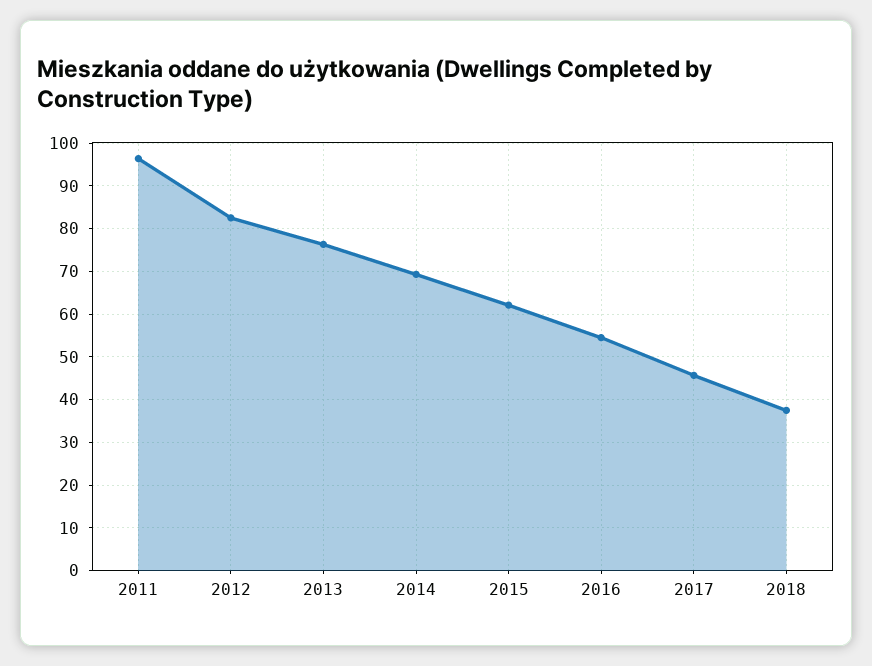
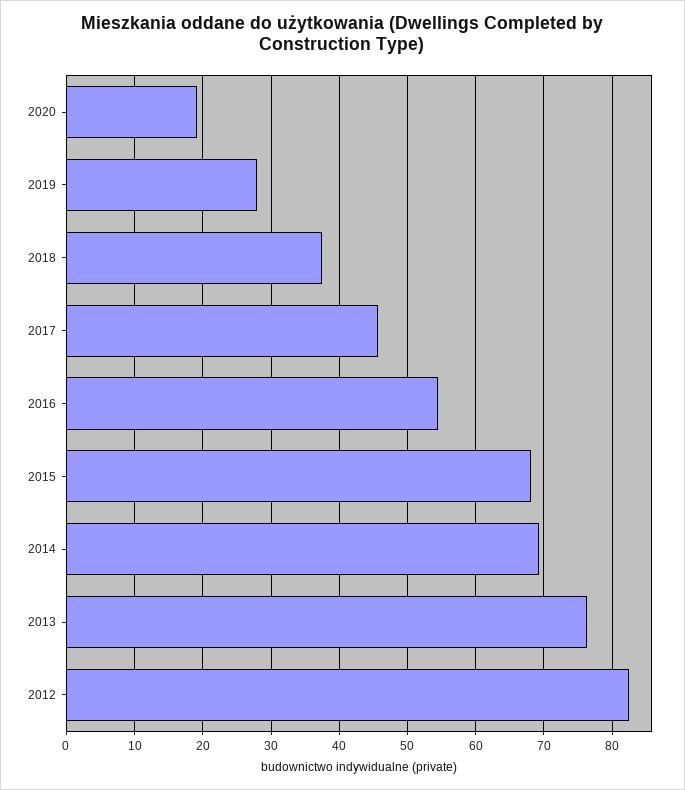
2011: 96 -> none
2015: 62 -> 68
2020: none -> 19
2019: none -> 28

